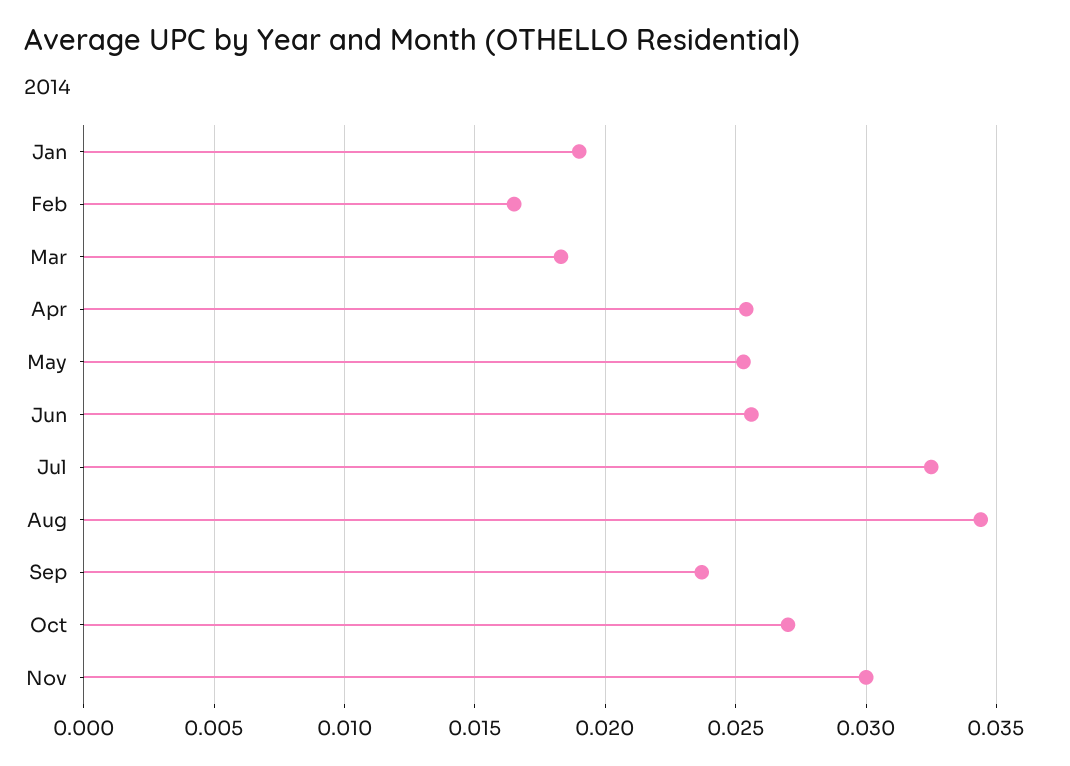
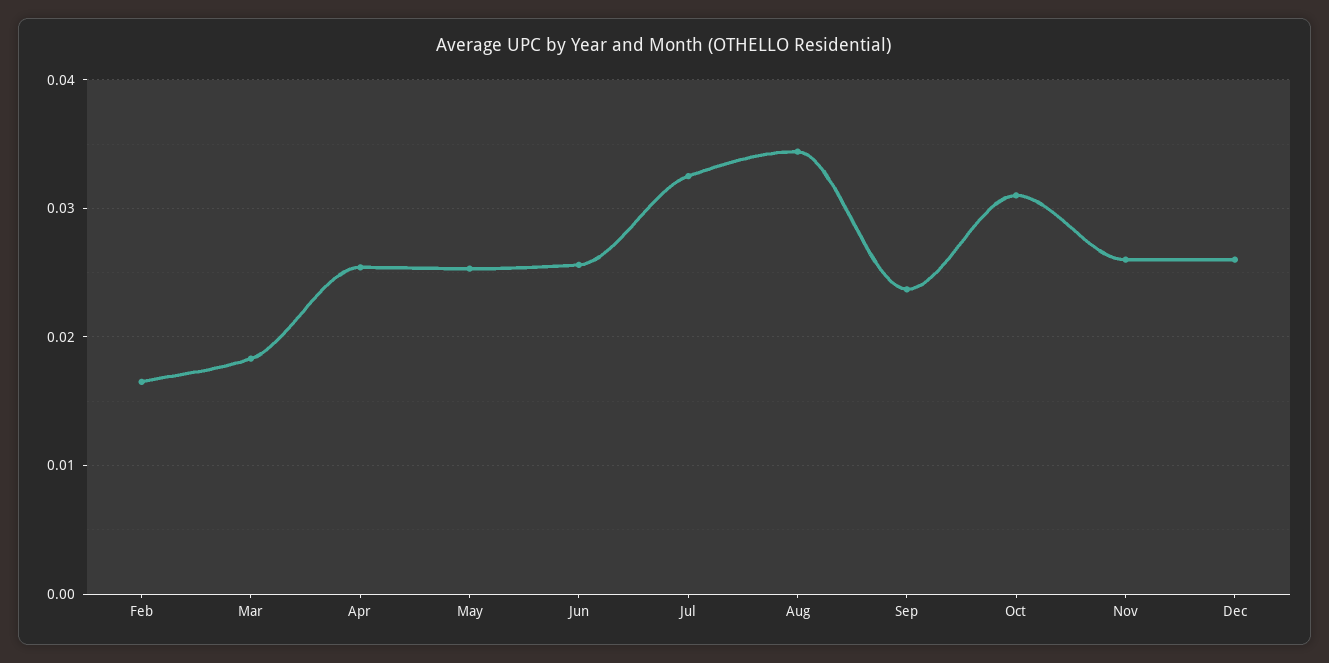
Jan: 0.019 -> none
Oct: 0.027 -> 0.031
Nov: 0.03 -> 0.026
Dec: none -> 0.026

